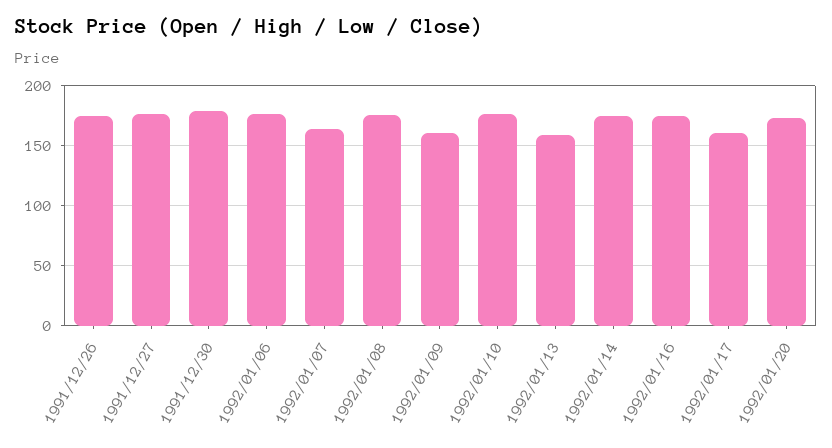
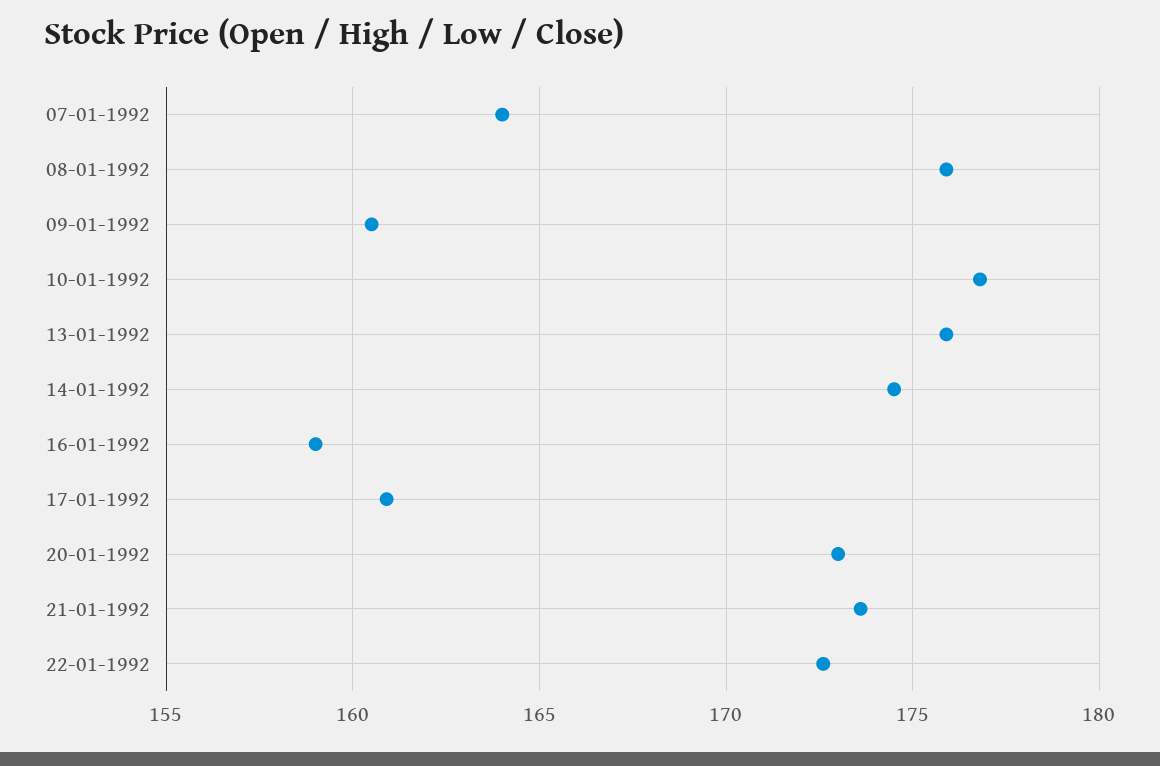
1991/12/26: 175 -> none
1991/12/27: 175 -> none
1991/12/30: 180 -> none
1992/01/06: 175 -> none
1992/01/13: 160 -> 176
1992/01/16: 175 -> 159
21-01-1992: none -> 173.5
22-01-1992: none -> 172.5

